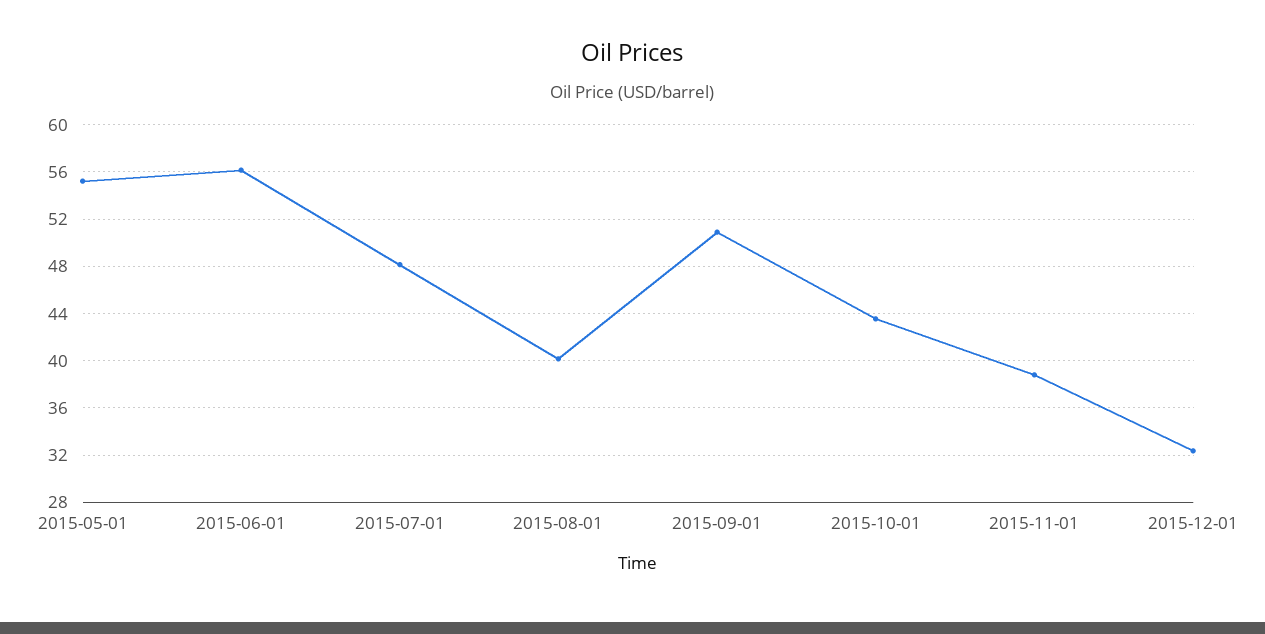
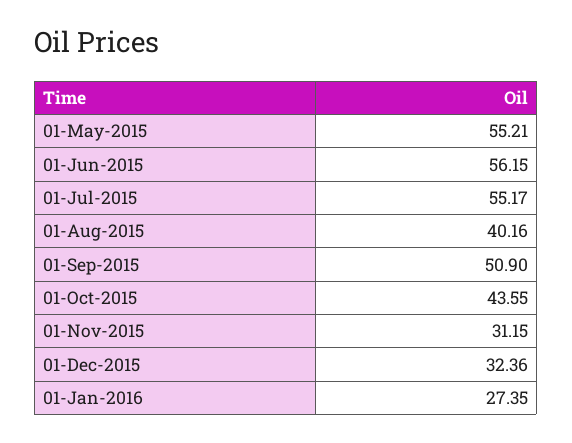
2015-07-01: 48 -> 55.17
2015-11-01: 39 -> 31.15
01-Jan-2016: none -> 27.35

